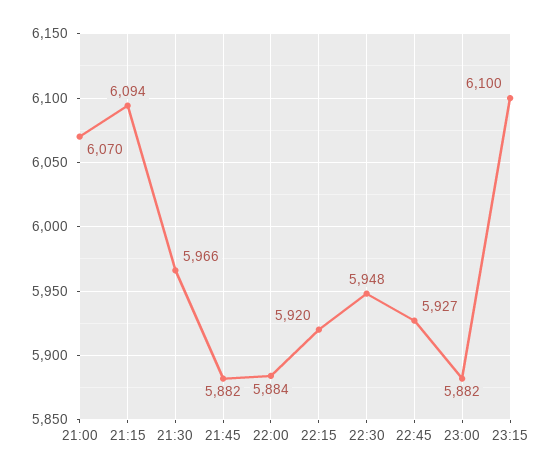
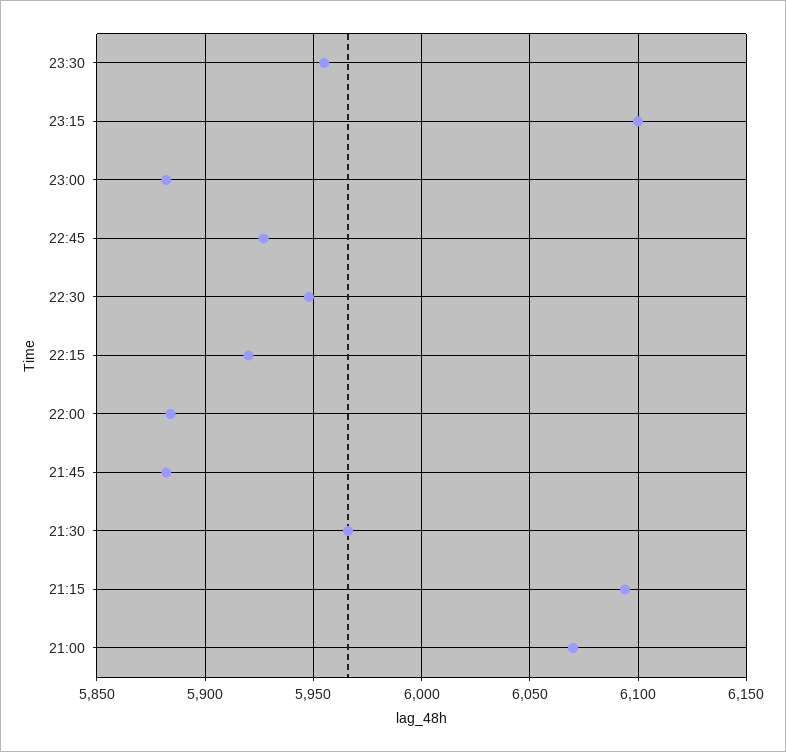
23:30: none -> 5955

